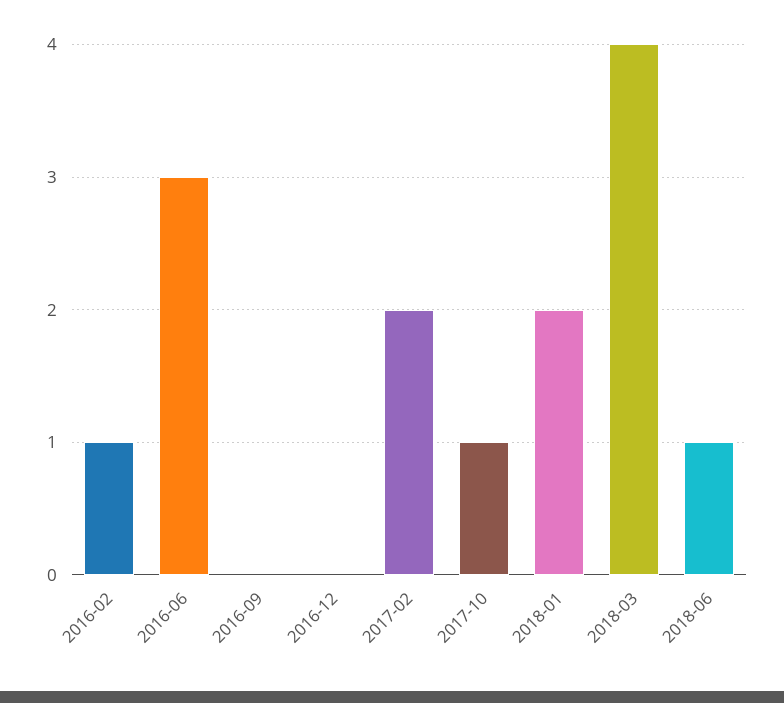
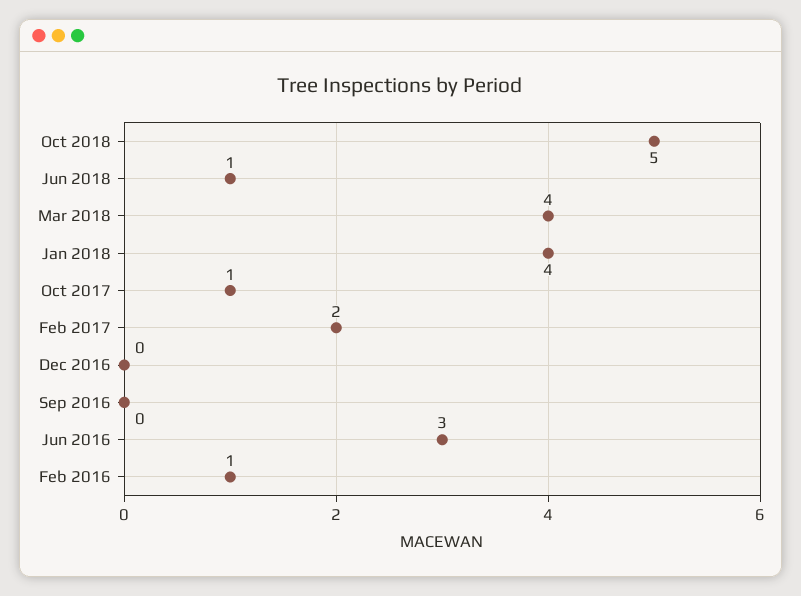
2018-01: 2 -> 4
Oct 2018: none -> 5

